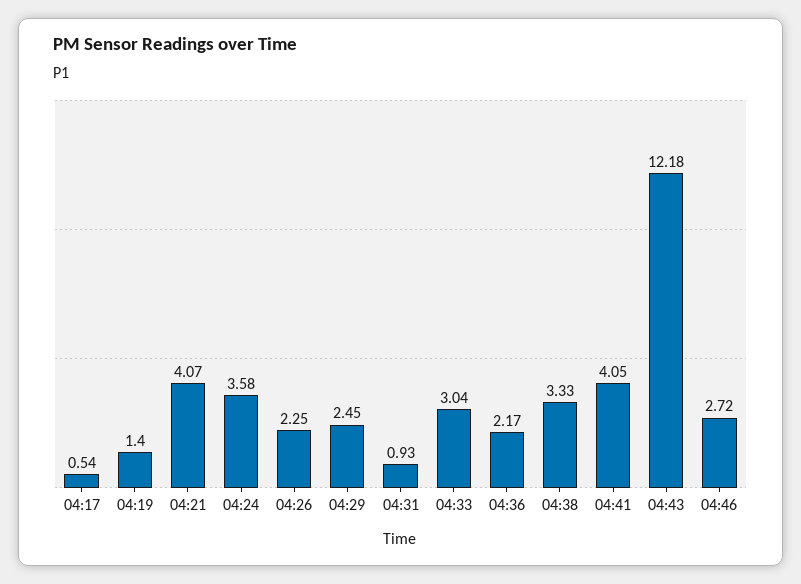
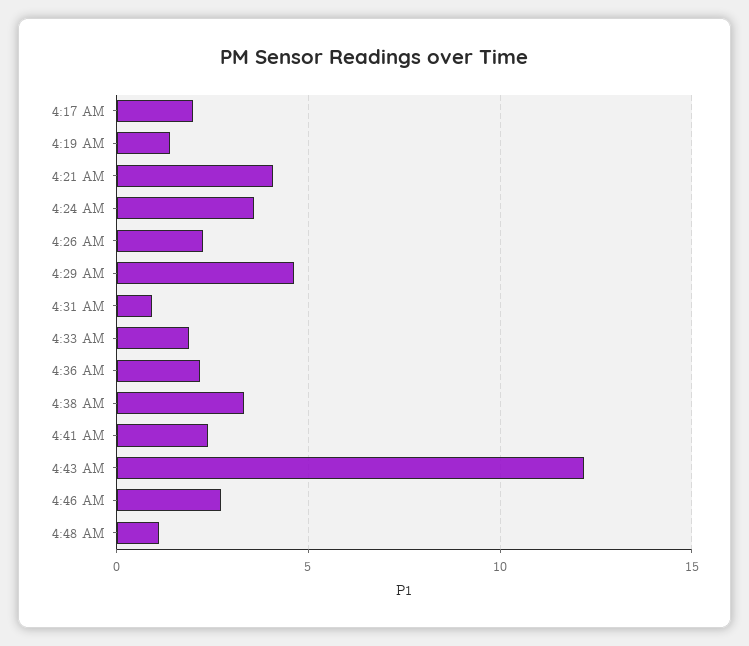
04:17: 0.54 -> 2
04:29: 2.45 -> 4.5
04:33: 3.04 -> 2
04:41: 4.05 -> 2.5
4:48 AM: none -> 1

